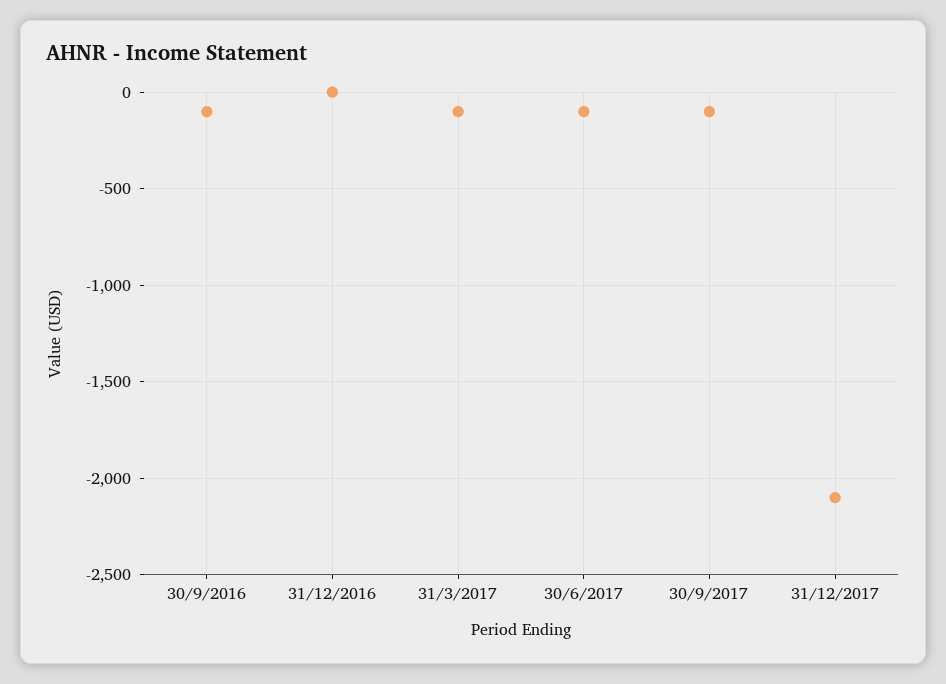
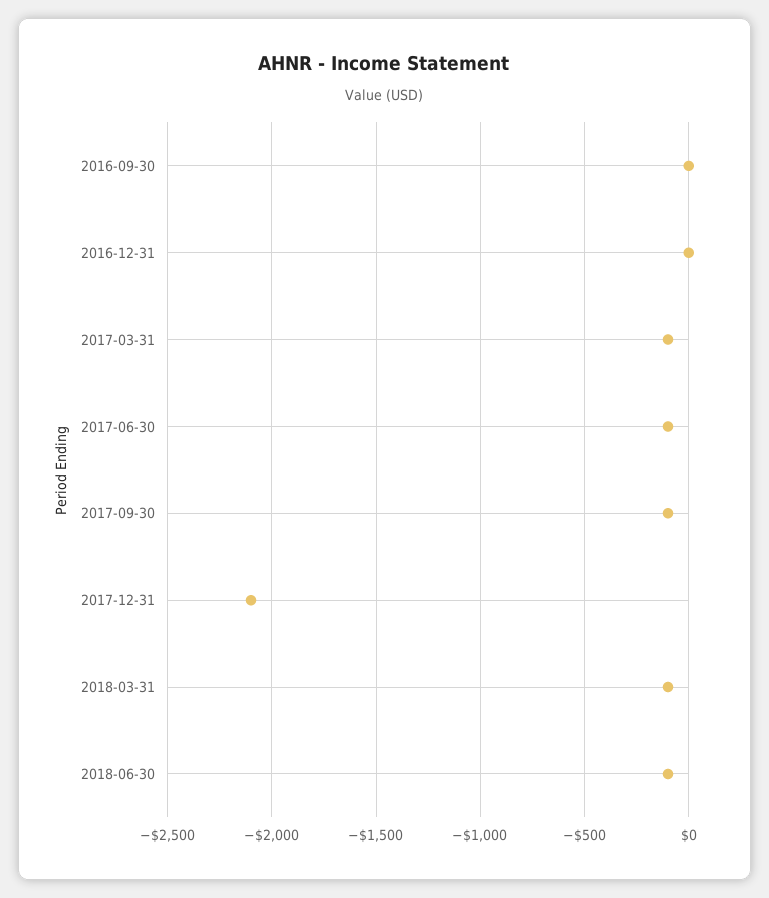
30/9/2016: -100 -> 0
2018-03-31: none -> -100
2018-06-30: none -> -100

